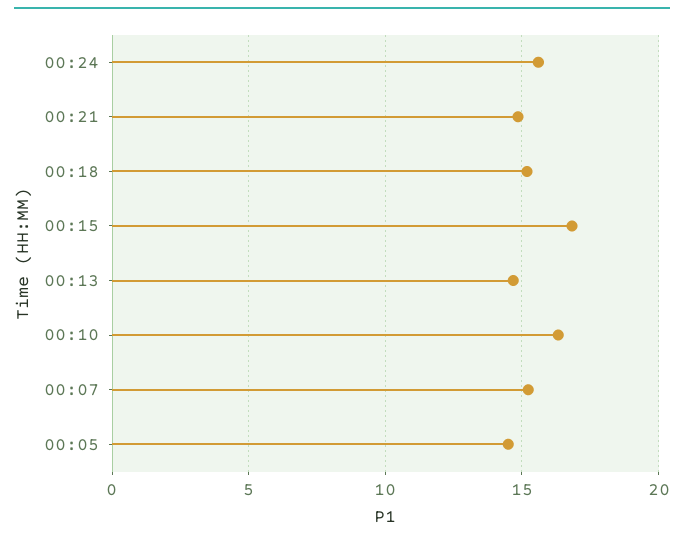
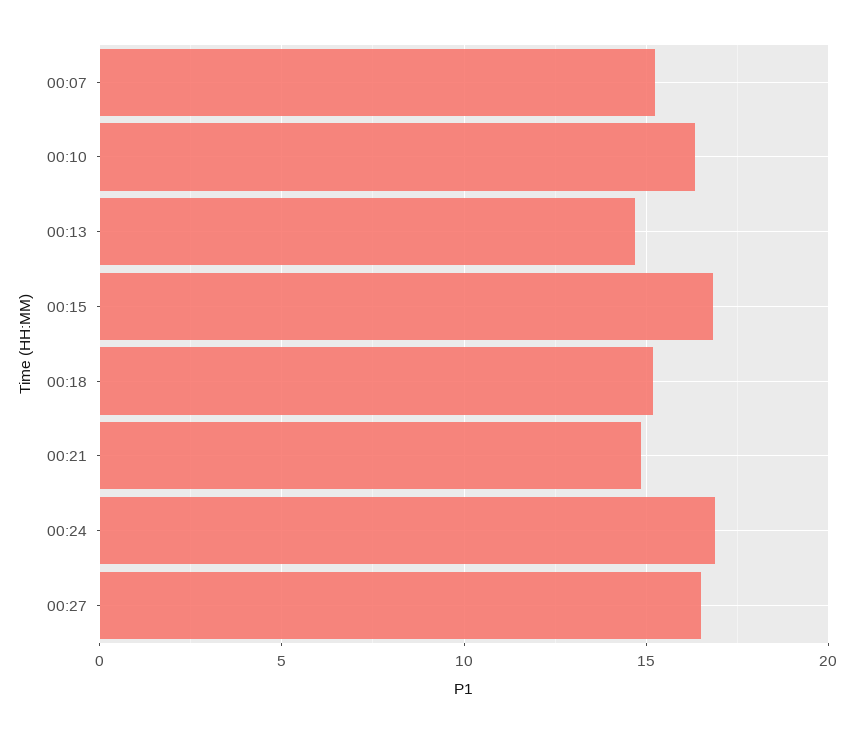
00:24: 15.5 -> 17
00:05: 14.5 -> none
00:27: none -> 16.5

